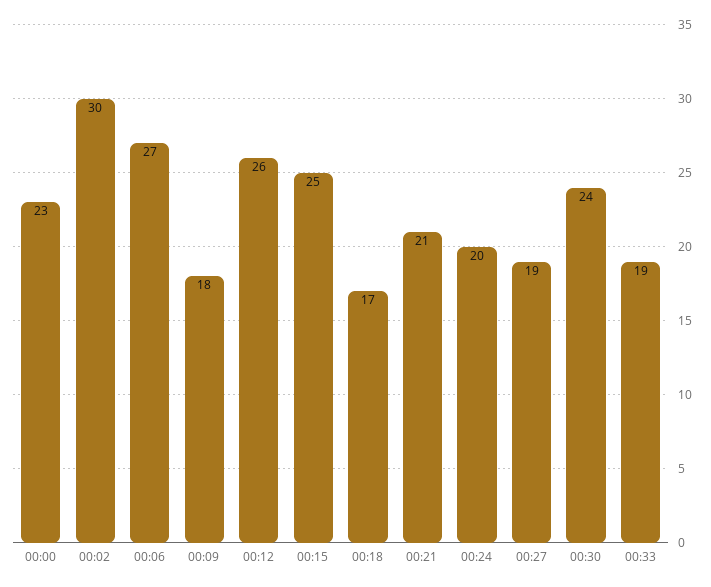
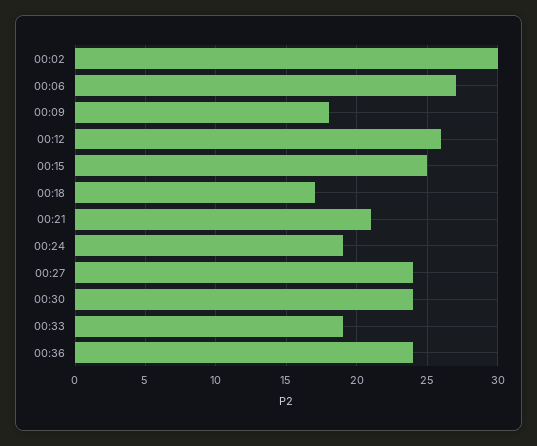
00:00: 23 -> none
00:24: 20 -> 19
00:27: 19 -> 24
00:36: none -> 24

